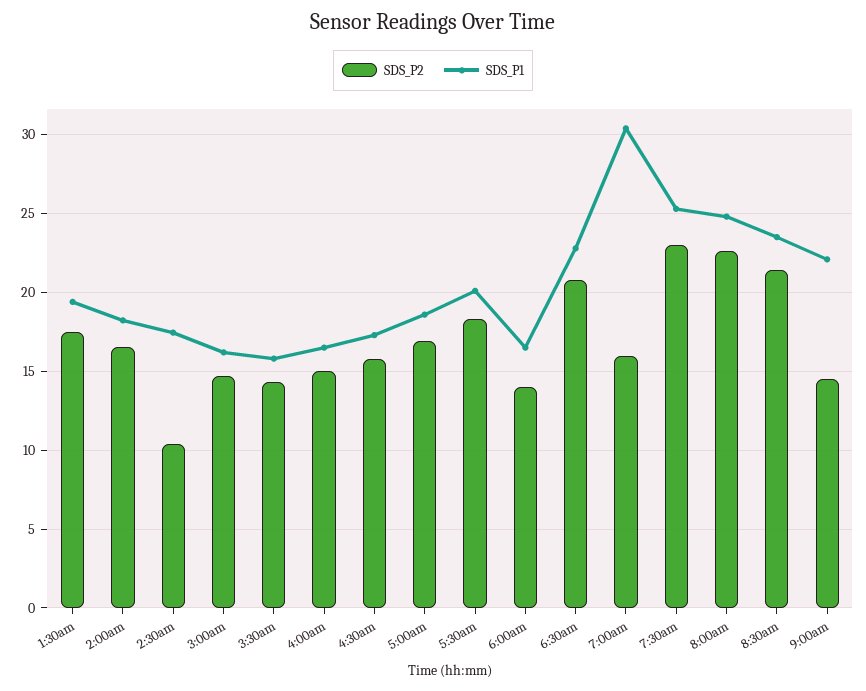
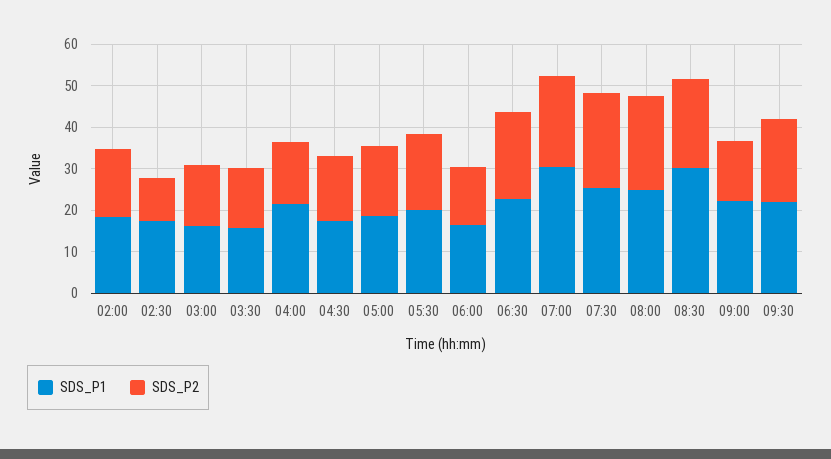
SDS_P2, 1:30am: 17.5 -> none
SDS_P1, 1:30am: 19.5 -> none
SDS_P1, 4:00am: 16.5 -> 22
SDS_P2, 7:00am: 16 -> 22
SDS_P1, 8:30am: 23.5 -> 30
SDS_P1, 09:30: none -> 22
SDS_P2, 09:30: none -> 20

